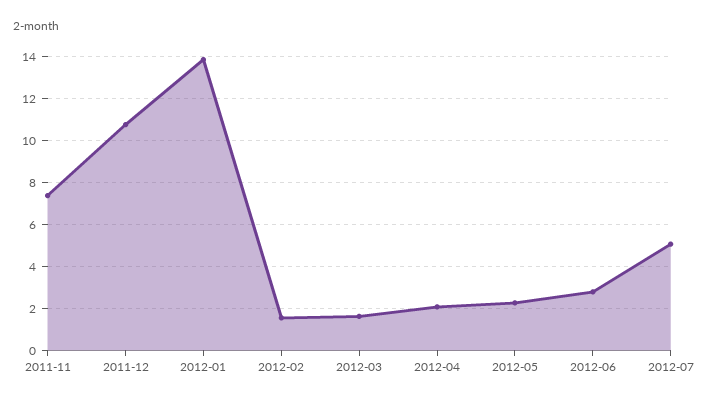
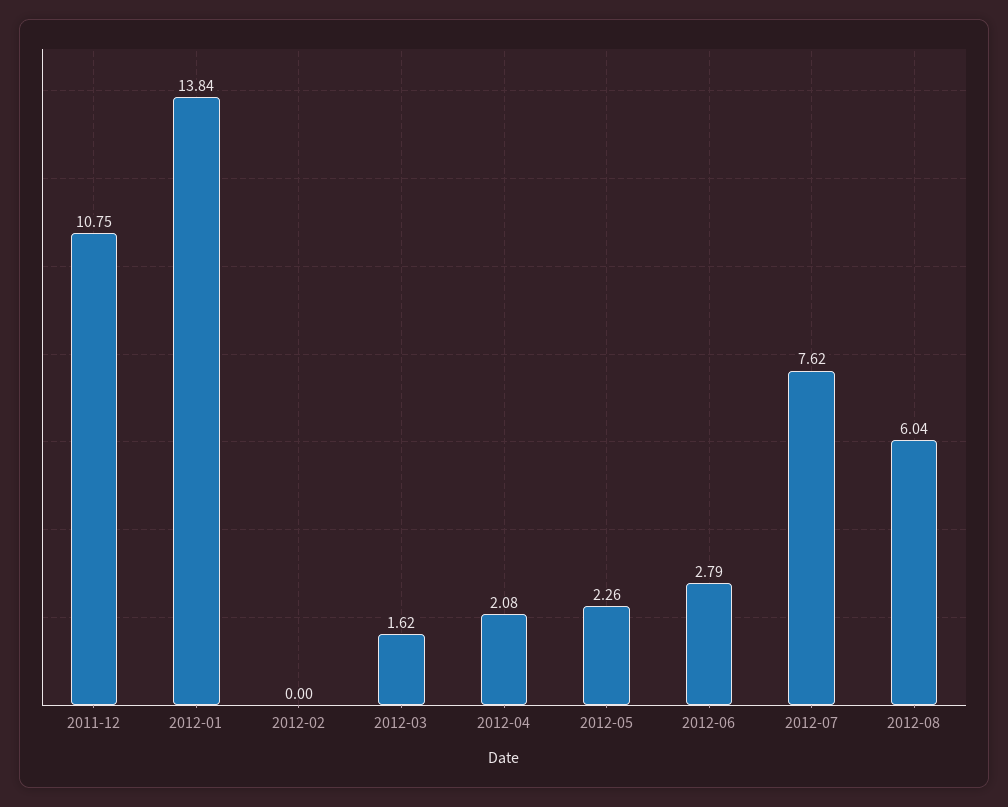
2011-11: 7.5 -> none
2012-02: 1.5 -> 0
2012-07: 5 -> 7.62
2012-08: none -> 6.04

